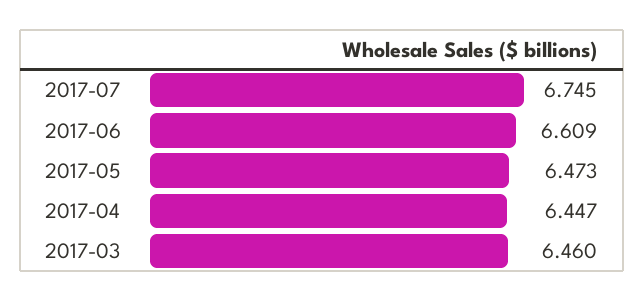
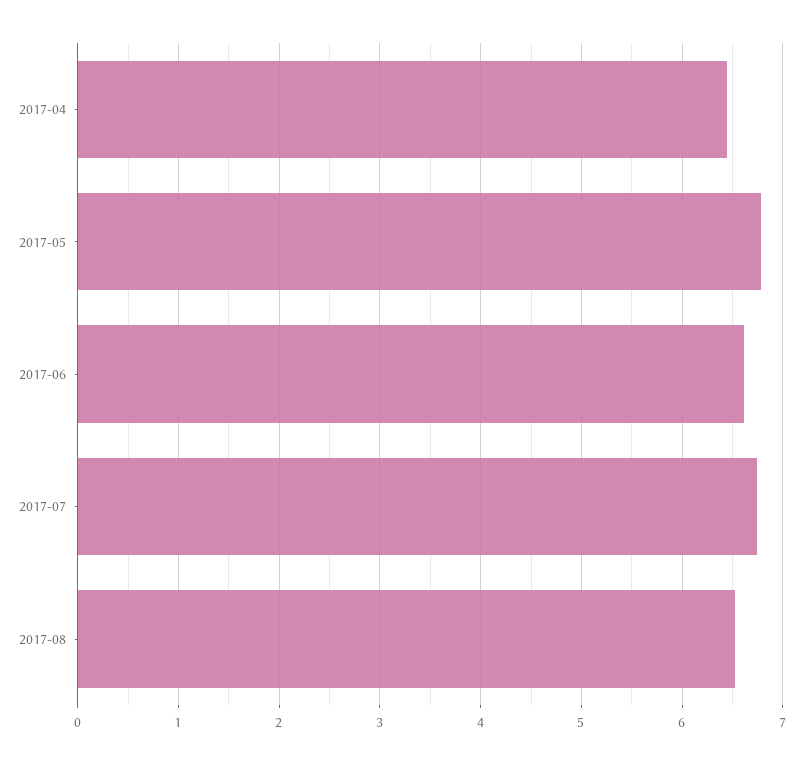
2017-05: 6.473 -> 6.8
2017-03: 6.46 -> none
2017-08: none -> 6.5

